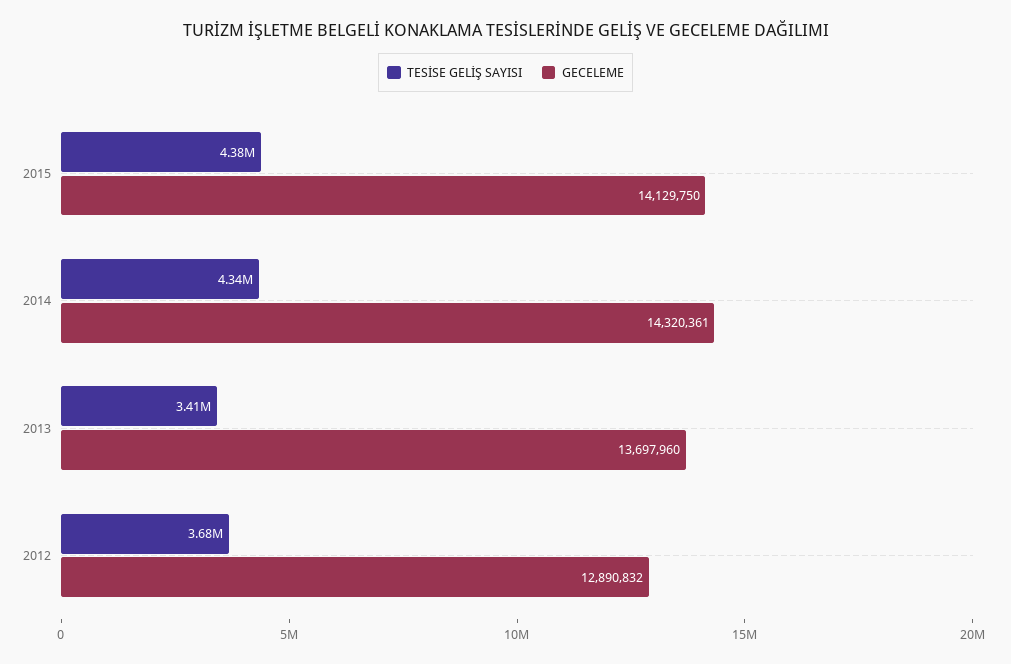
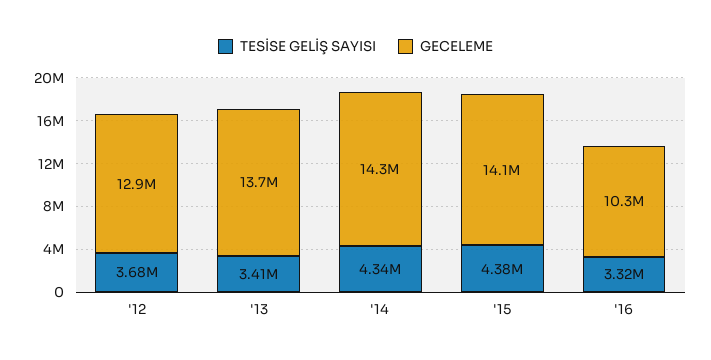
TESİSE GELİŞ SAYISI, '16: none -> 3320000
GECELEME, '16: none -> 10300000

